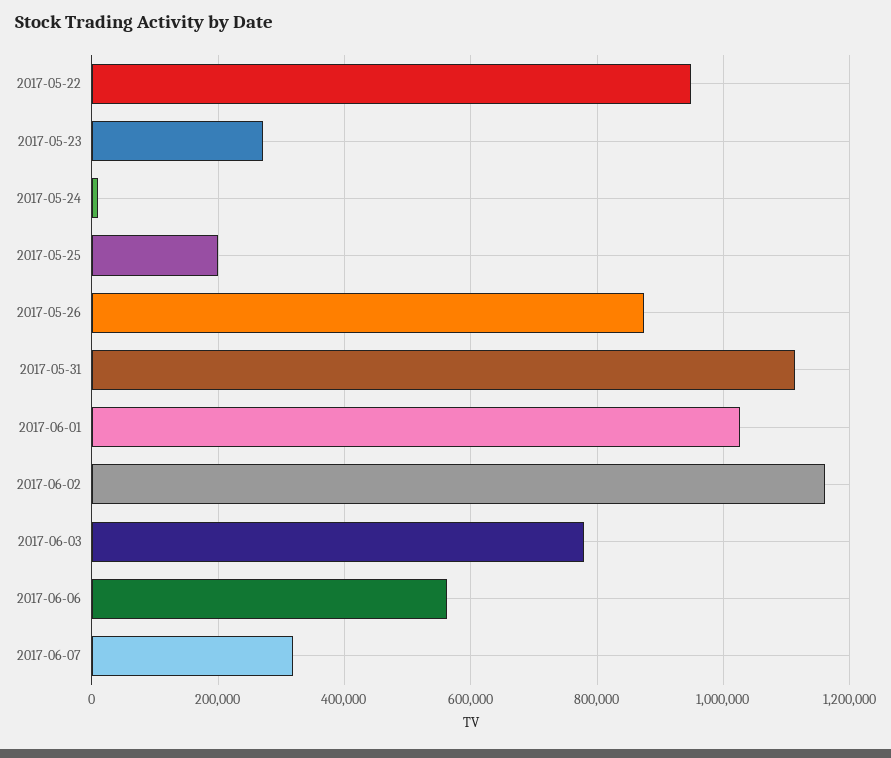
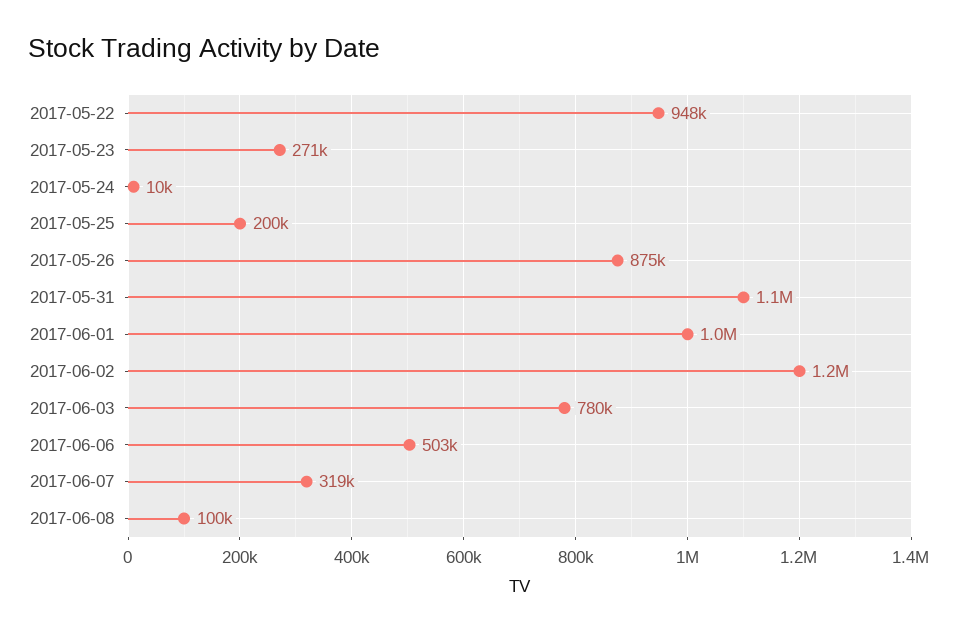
2017-06-06: 560000 -> 503000
2017-06-08: none -> 100000

